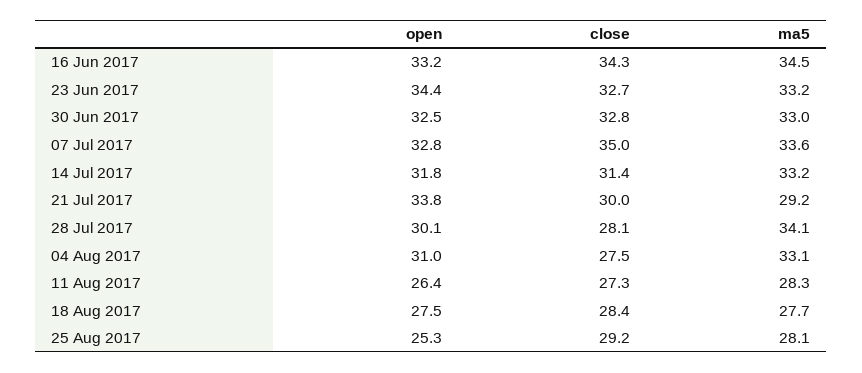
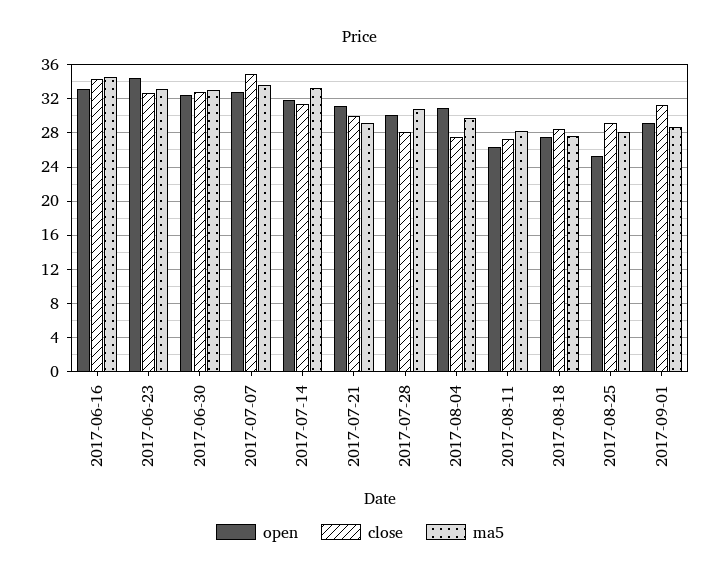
open, 21 Jul 2017: 33.8 -> 31
ma5, 28 Jul 2017: 34.1 -> 31
ma5, 04 Aug 2017: 33.1 -> 30
open, 2017-09-01: none -> 29
close, 2017-09-01: none -> 31
ma5, 2017-09-01: none -> 29

